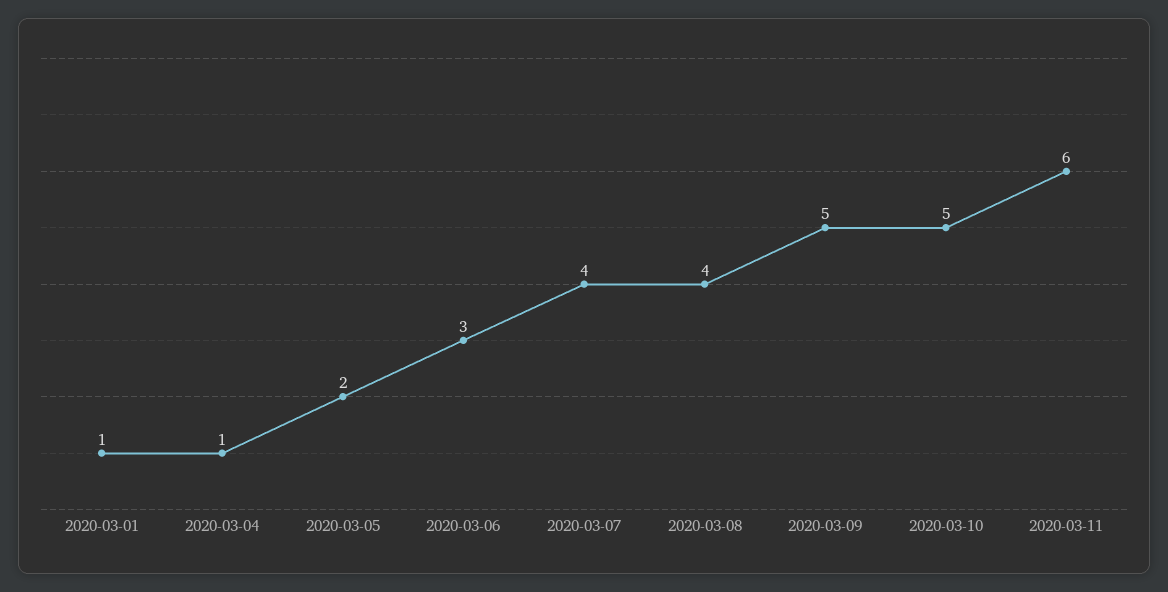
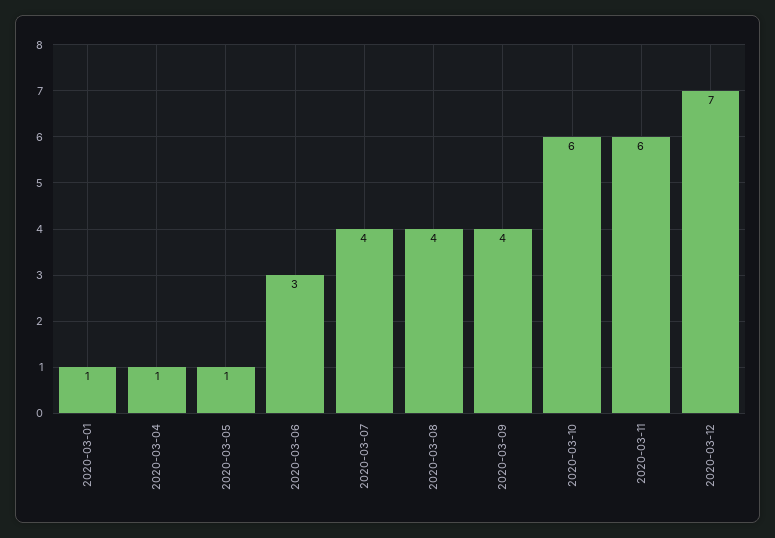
2020-03-05: 2 -> 1
2020-03-09: 5 -> 4
2020-03-10: 5 -> 6
2020-03-12: none -> 7

